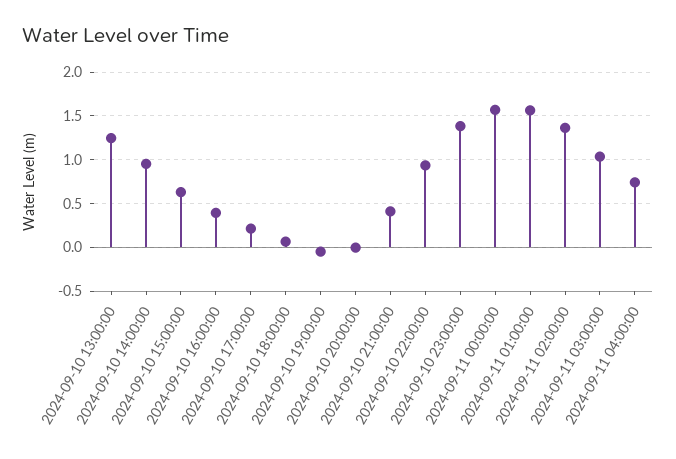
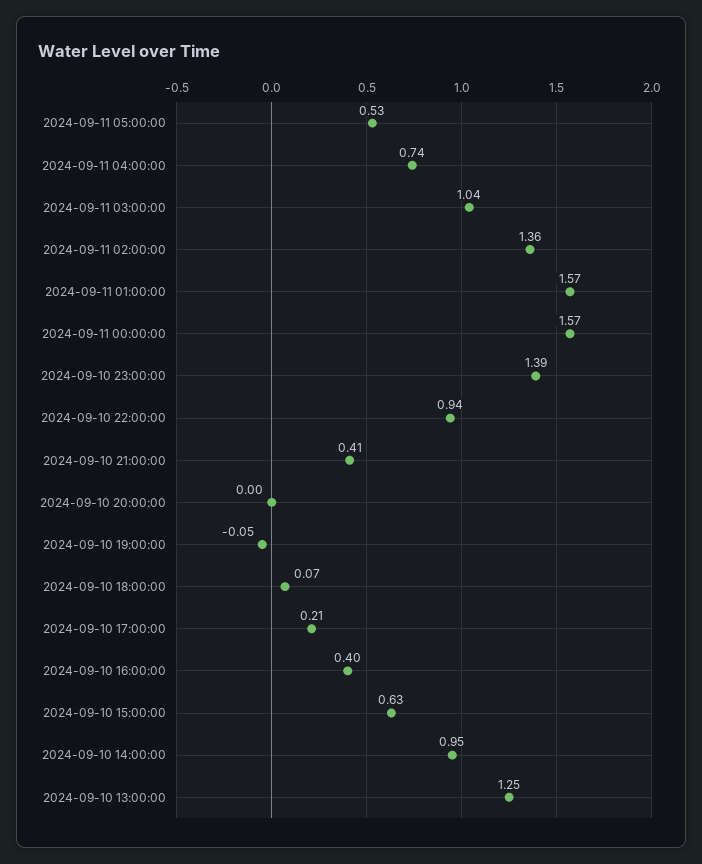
2024-09-11 05:00:00: none -> 0.53

